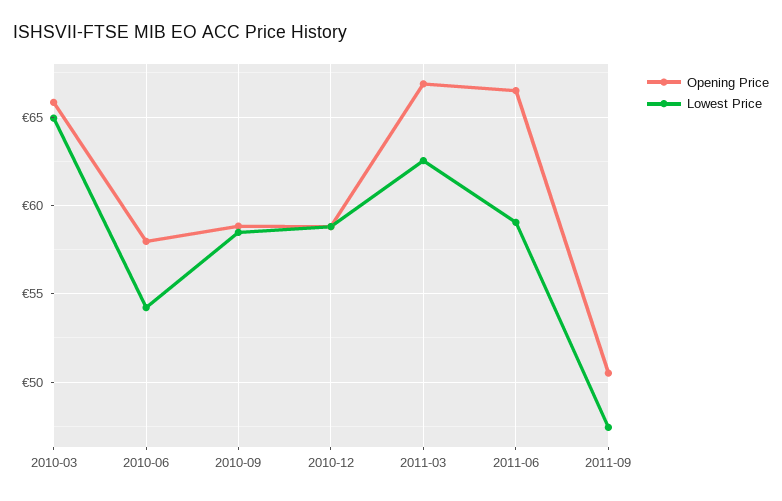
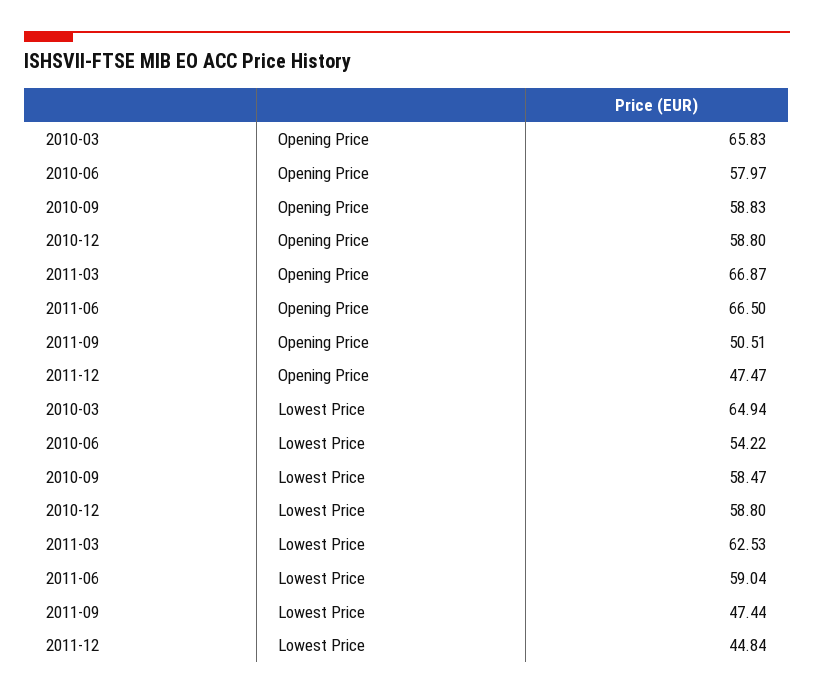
Opening Price, 2011-12: none -> 47.47
Lowest Price, 2011-12: none -> 44.84

